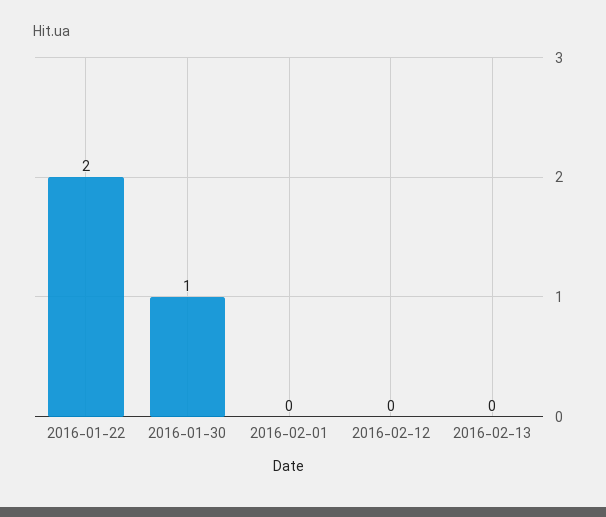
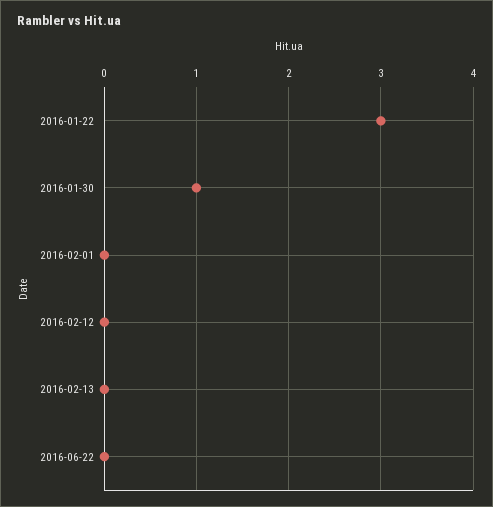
2016-01-22: 2 -> 3
2016-06-22: none -> 0

